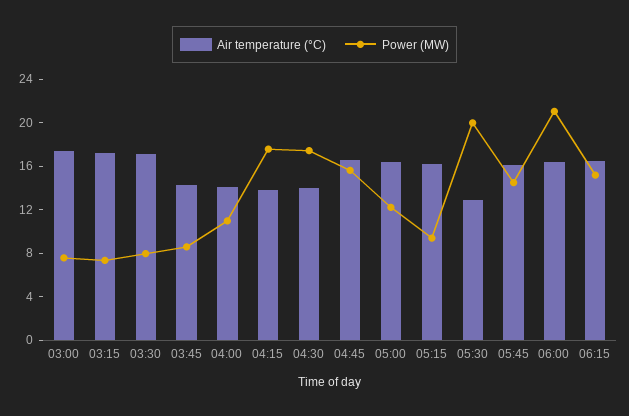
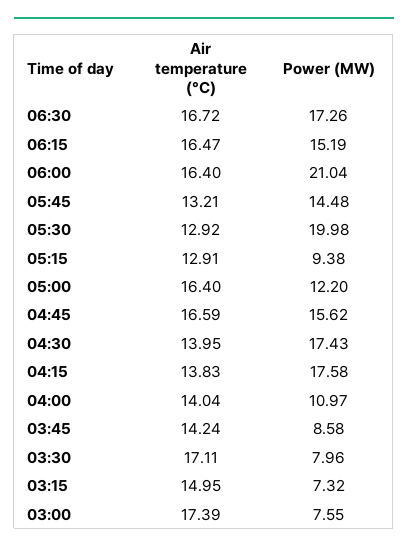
Air temperature (°C), 03:15: 17 -> 14.95
Air temperature (°C), 05:15: 16 -> 12.91
Air temperature (°C), 05:45: 16 -> 13.21
Air temperature (°C), 06:30: none -> 16.72
Power (MW), 06:30: none -> 17.26

